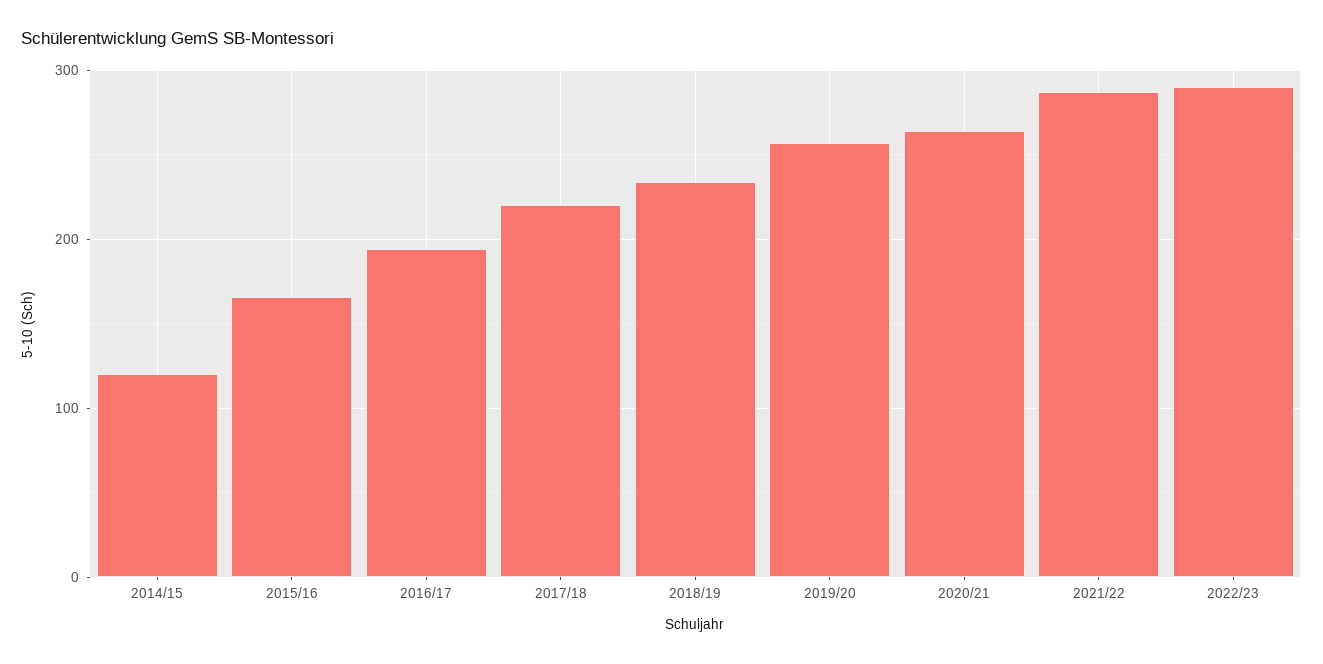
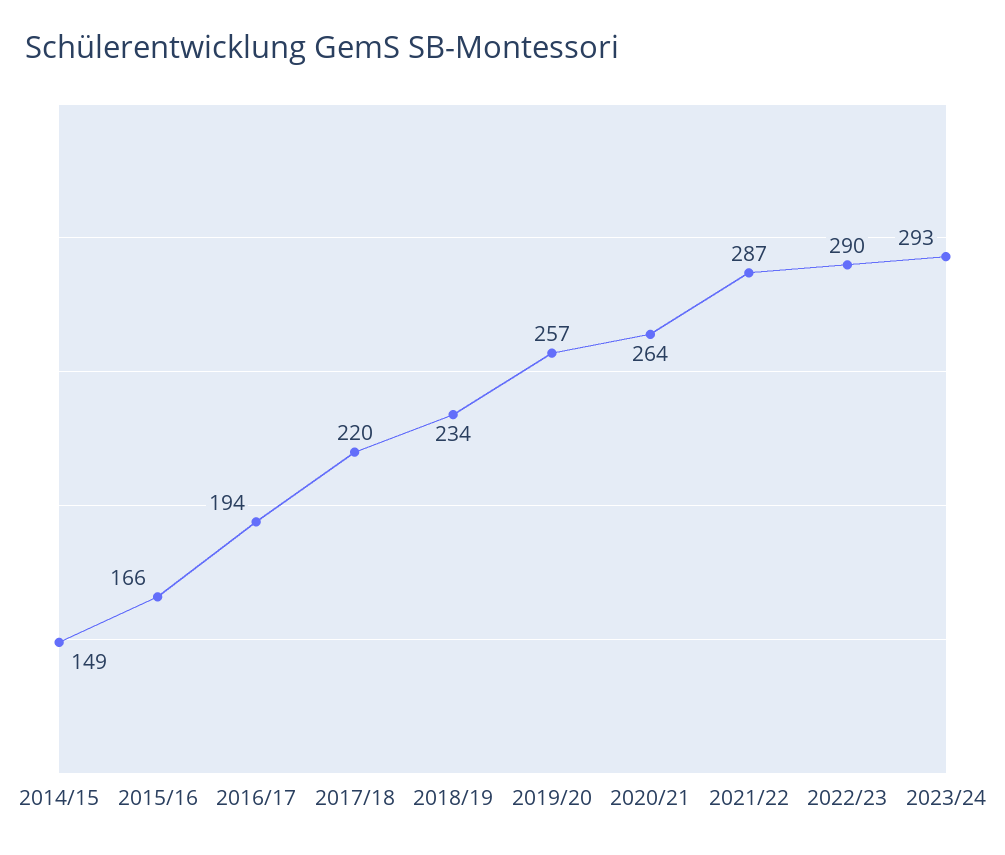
2014/15: 120 -> 149
2023/24: none -> 293

